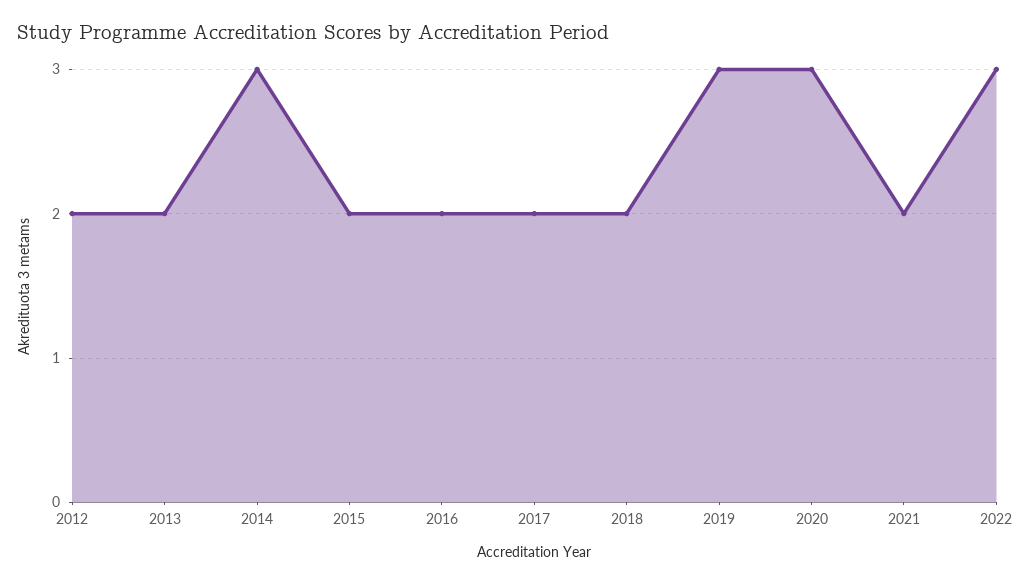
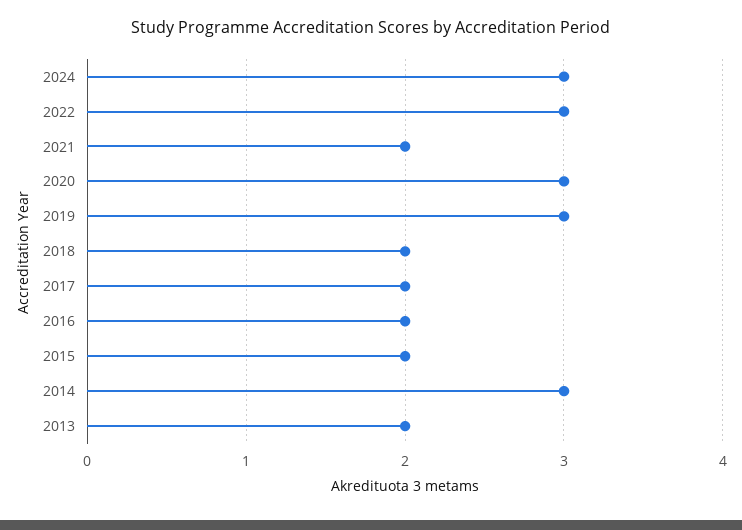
2012: 2 -> none
2024: none -> 3

